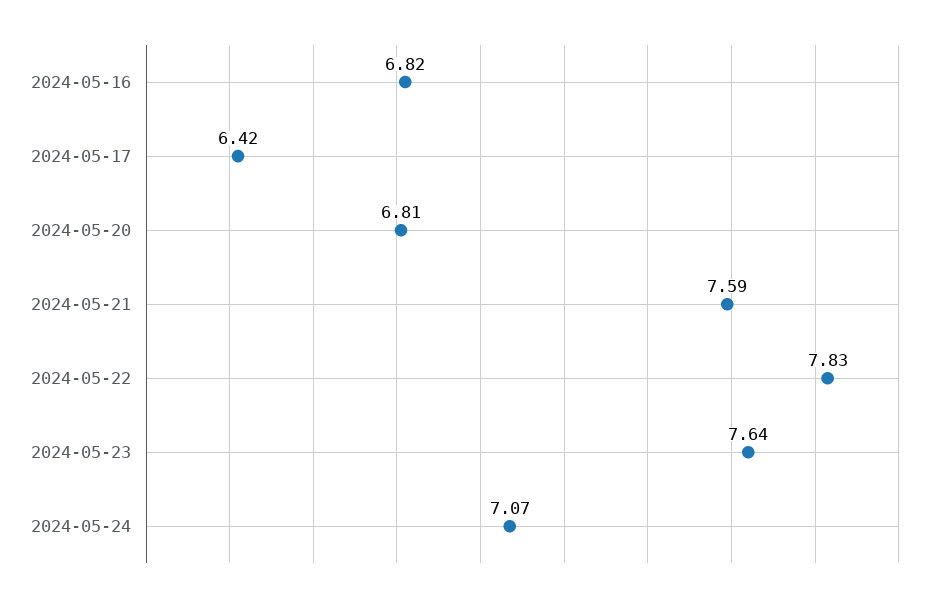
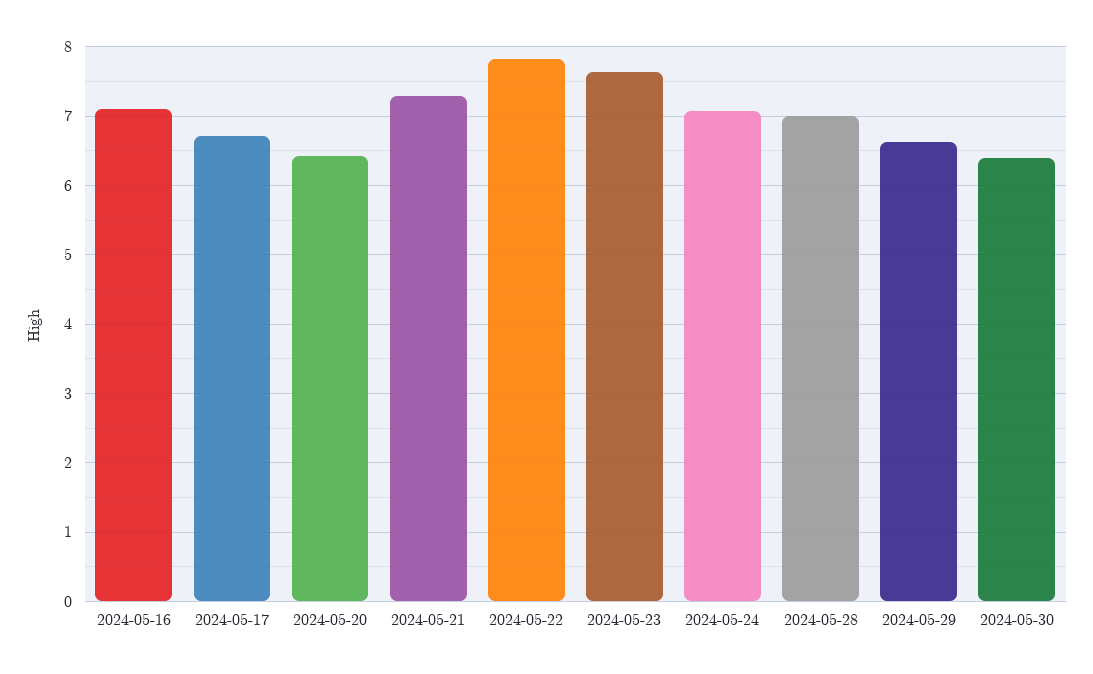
2024-05-16: 6.82 -> 7.1
2024-05-17: 6.42 -> 6.7
2024-05-20: 6.81 -> 6.4
2024-05-21: 7.59 -> 7.3
2024-05-28: none -> 7
2024-05-29: none -> 6.6
2024-05-30: none -> 6.4

